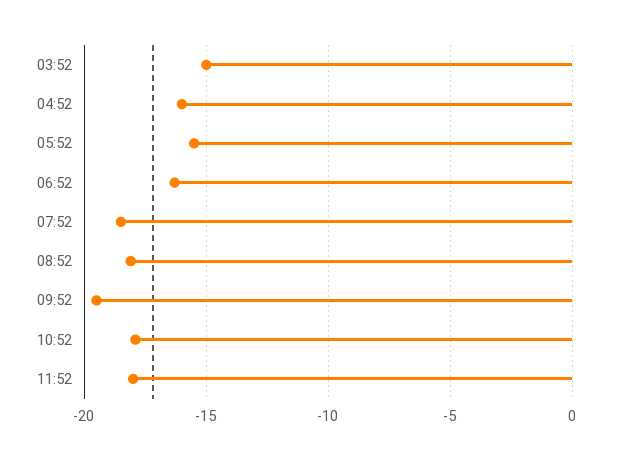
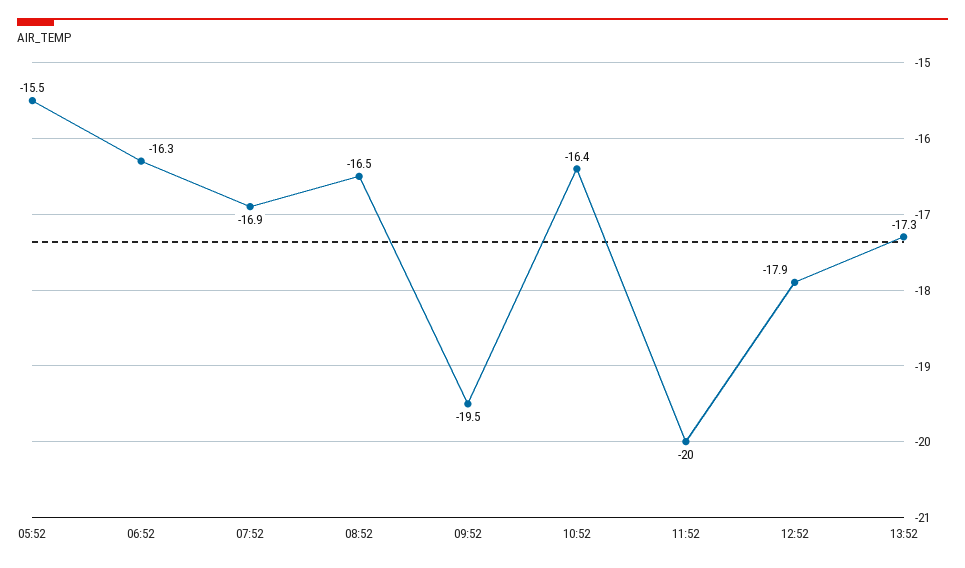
03:52: -15 -> none
04:52: -16 -> none
07:52: -18.5 -> -16.9
08:52: -18 -> -16.5
10:52: -18 -> -16.4
11:52: -18 -> -20
12:52: none -> -17.9
13:52: none -> -17.3

